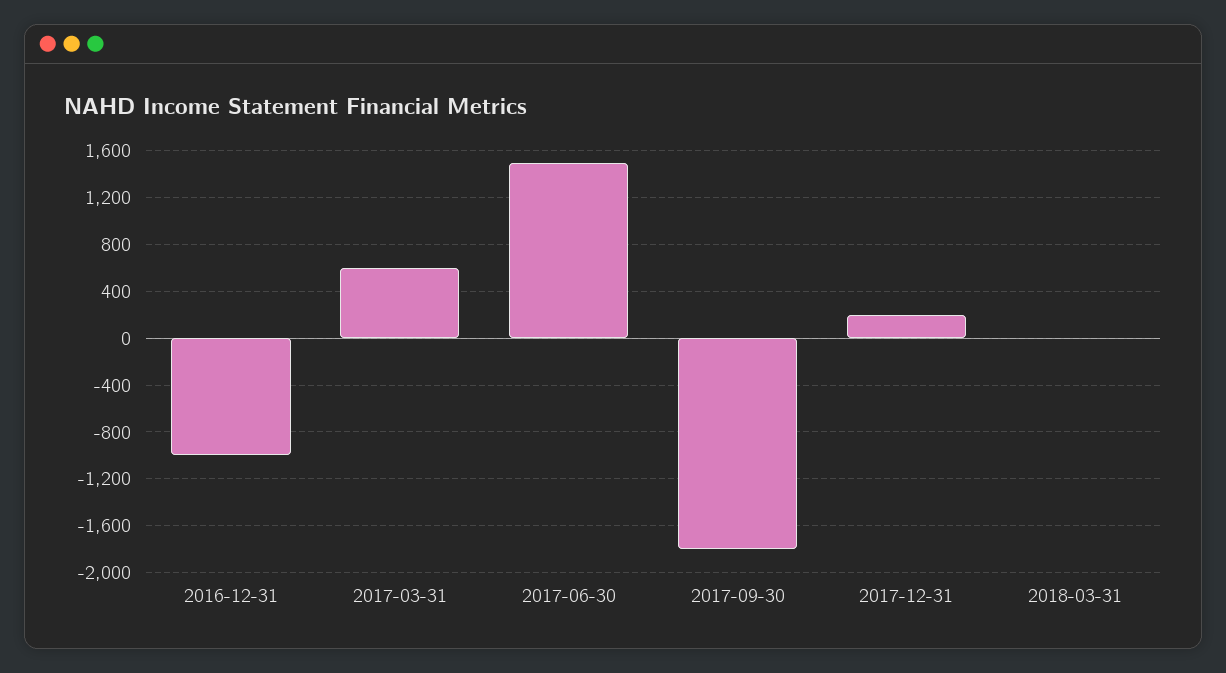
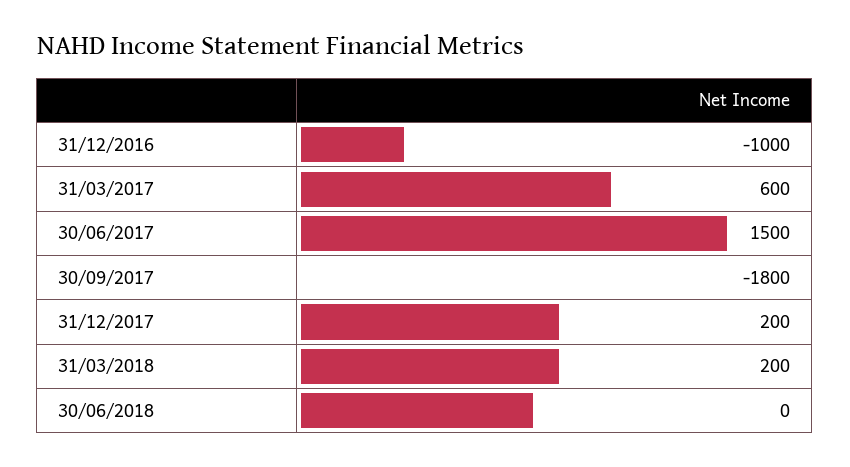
2018-03-31: 0 -> 200
30/06/2018: none -> 0

